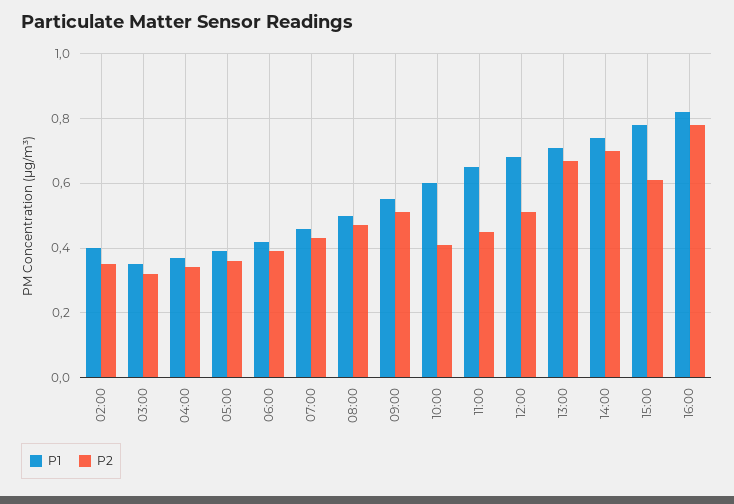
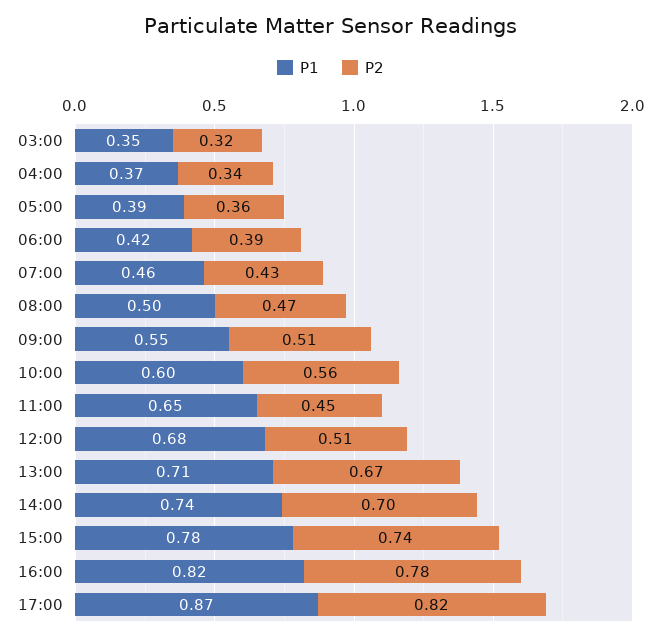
P1, 02:00: 0.4 -> none
P2, 02:00: 0.35 -> none
P2, 10:00: 0.4 -> 0.56
P2, 15:00: 0.6 -> 0.74
P1, 17:00: none -> 0.87
P2, 17:00: none -> 0.82

